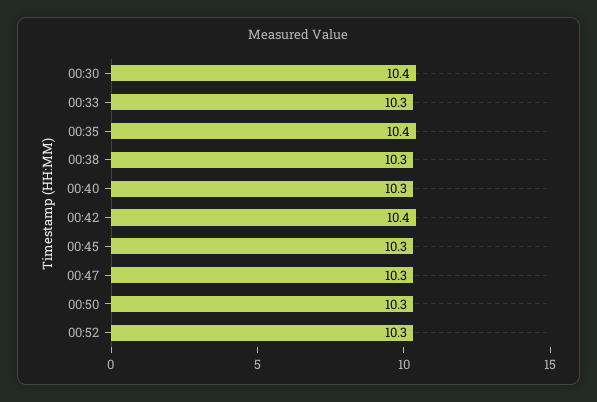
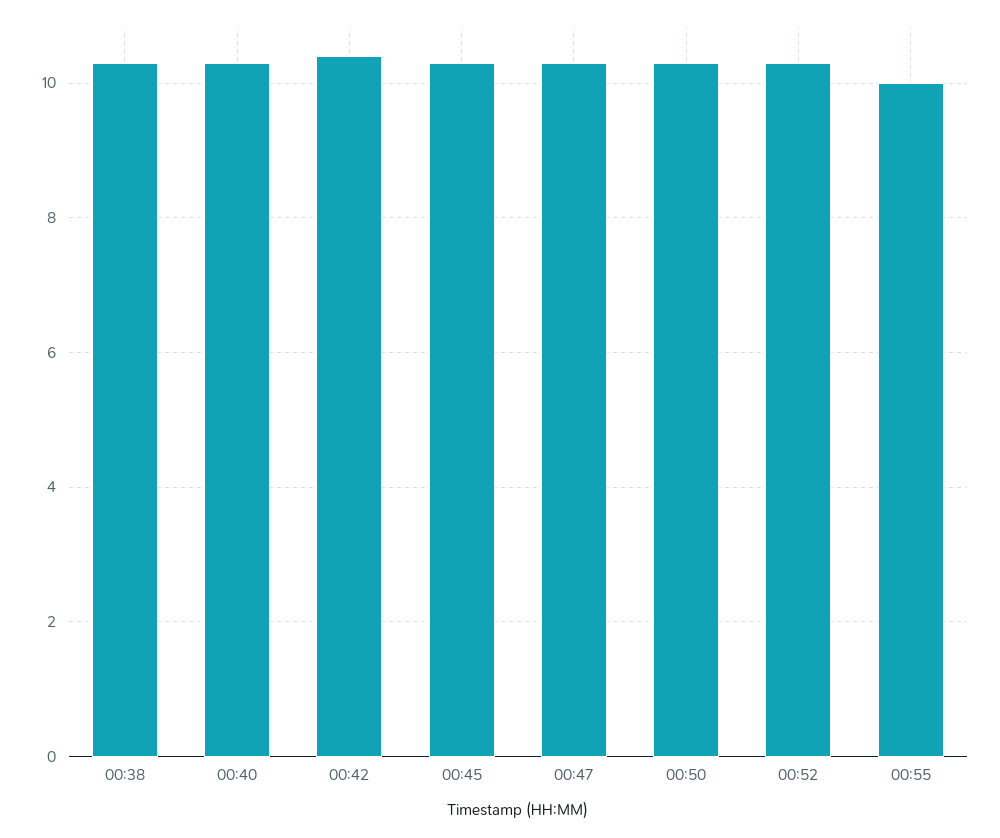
00:30: 10.4 -> none
00:33: 10.3 -> none
00:35: 10.4 -> none
00:55: none -> 10

